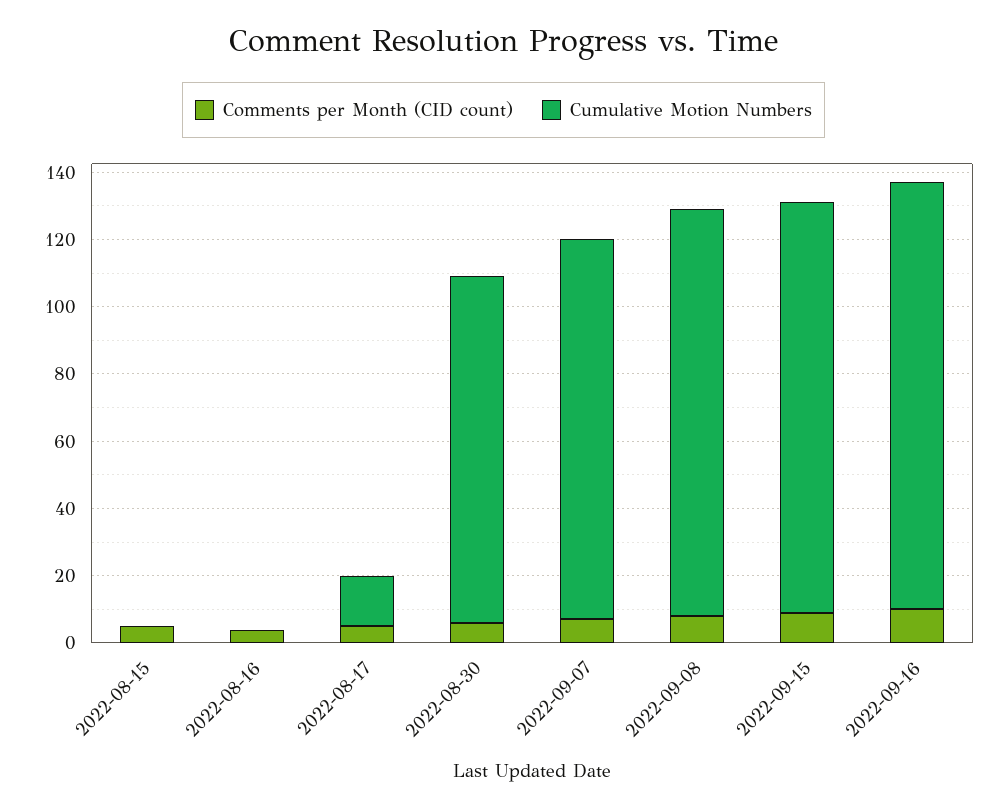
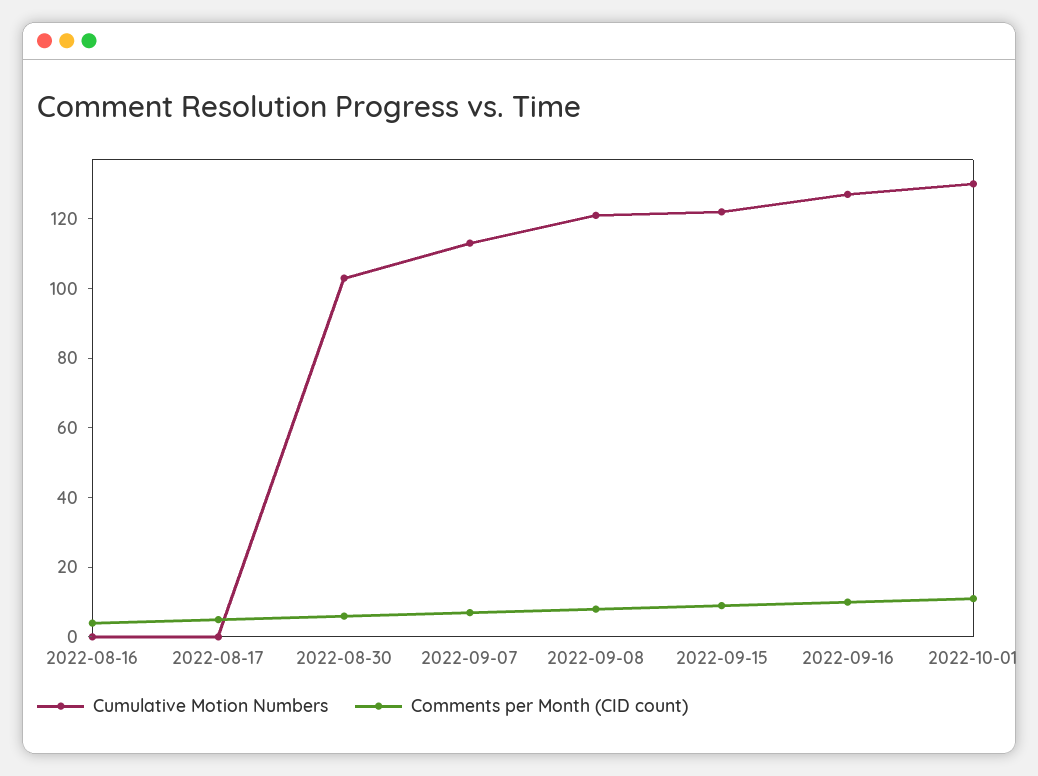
Comments per Month (CID count), 2022-08-15: 5 -> none
Cumulative Motion Numbers, 2022-08-15: 0 -> none
Cumulative Motion Numbers, 2022-08-17: 15 -> 0
Cumulative Motion Numbers, 2022-10-01: none -> 130
Comments per Month (CID count), 2022-10-01: none -> 10

